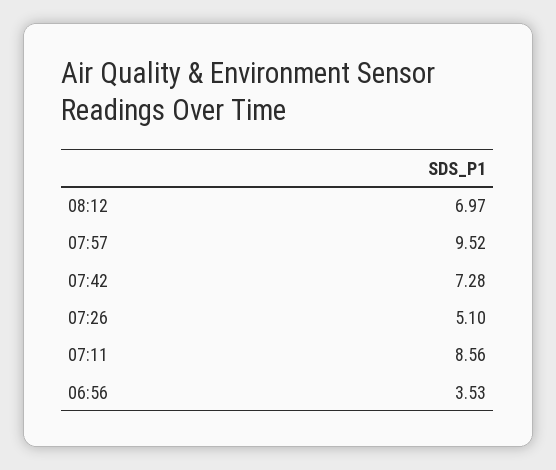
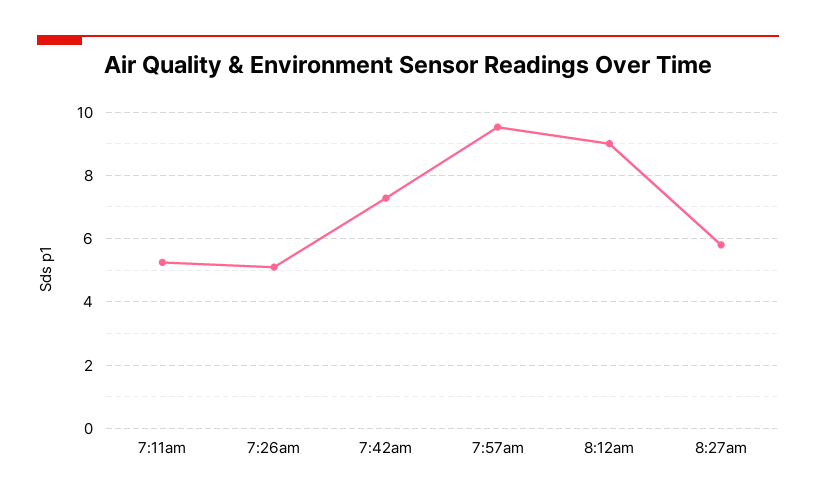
08:12: 6.97 -> 9
07:11: 8.56 -> 5.2
06:56: 3.53 -> none
8:27am: none -> 5.8

